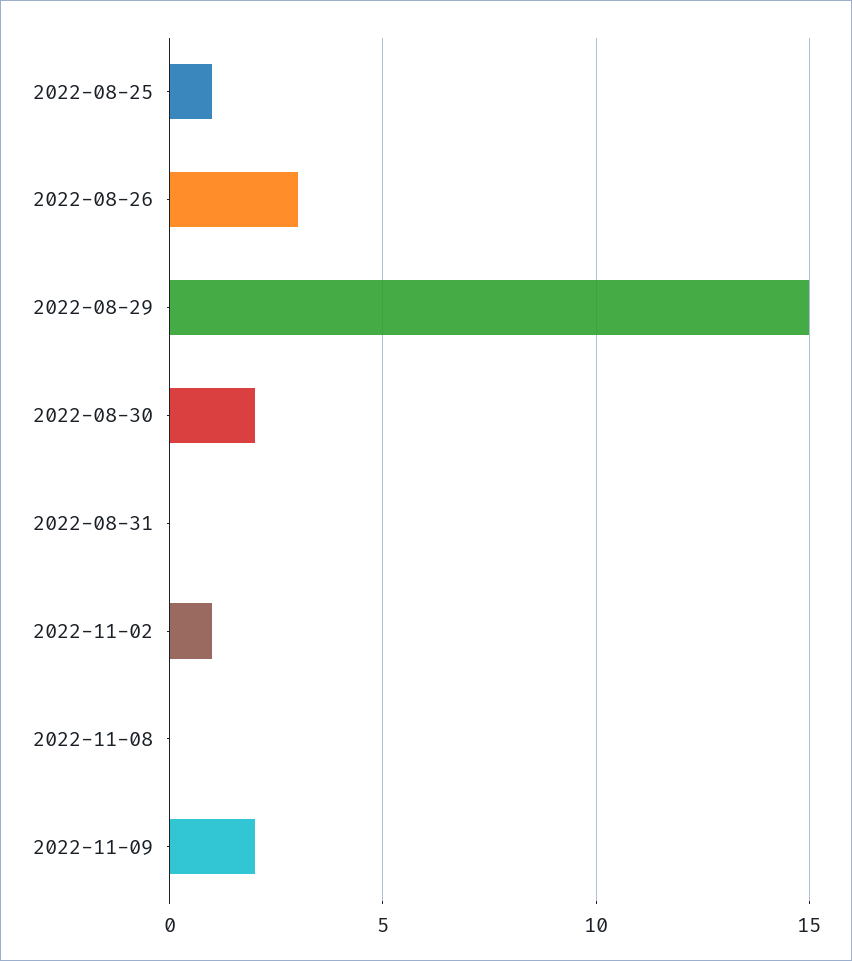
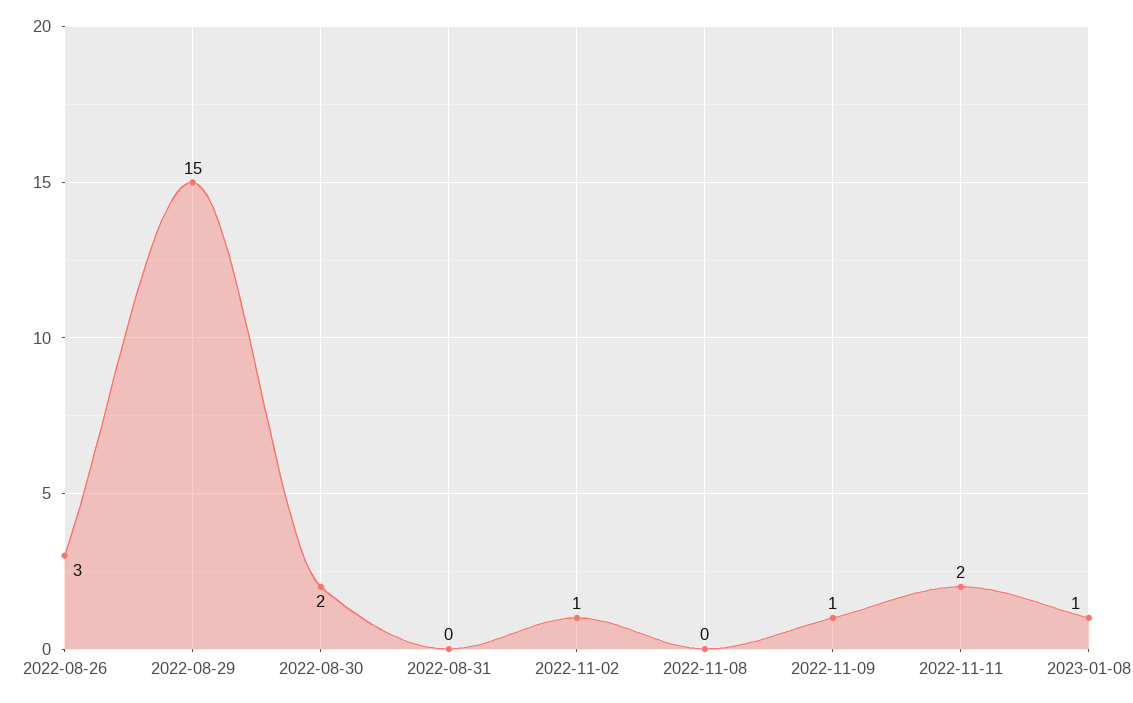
2022-08-25: 1 -> none
2022-11-09: 2 -> 1
2022-11-11: none -> 2
2023-01-08: none -> 1

